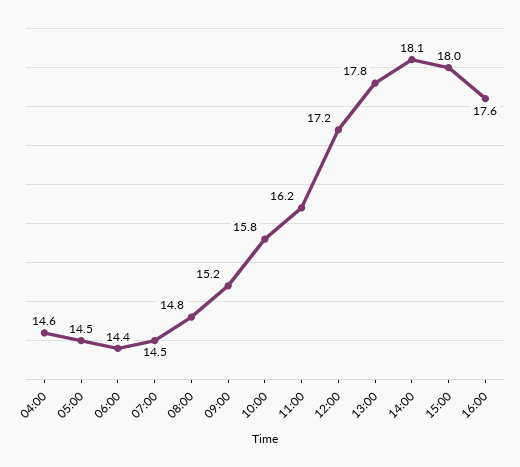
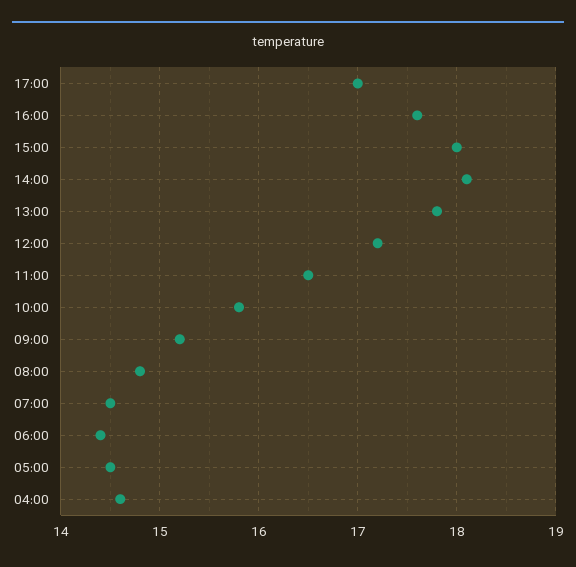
11:00: 16.2 -> 16.5
17:00: none -> 17

